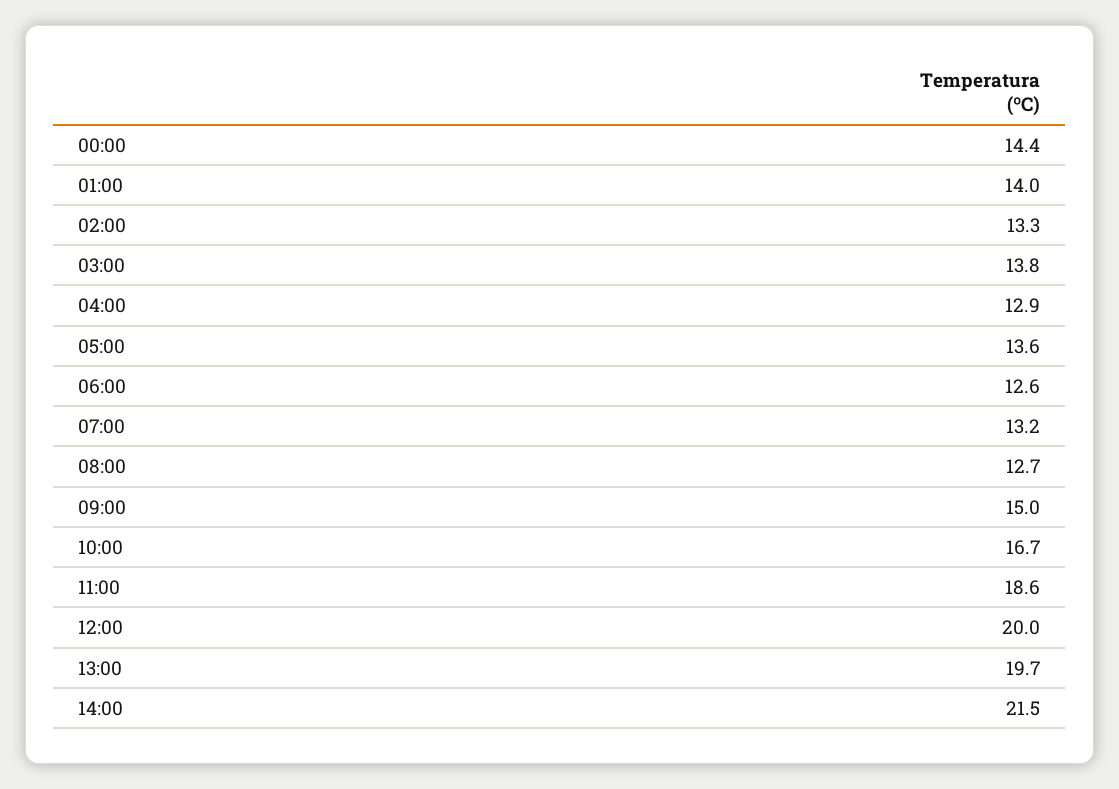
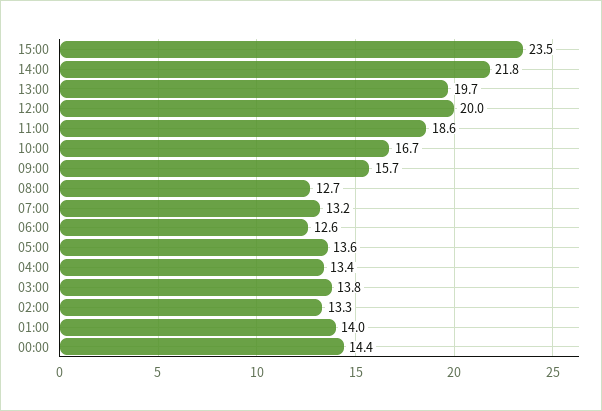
04:00: 12.9 -> 13.4
09:00: 15 -> 15.7
14:00: 21.5 -> 21.8
15:00: none -> 23.5

